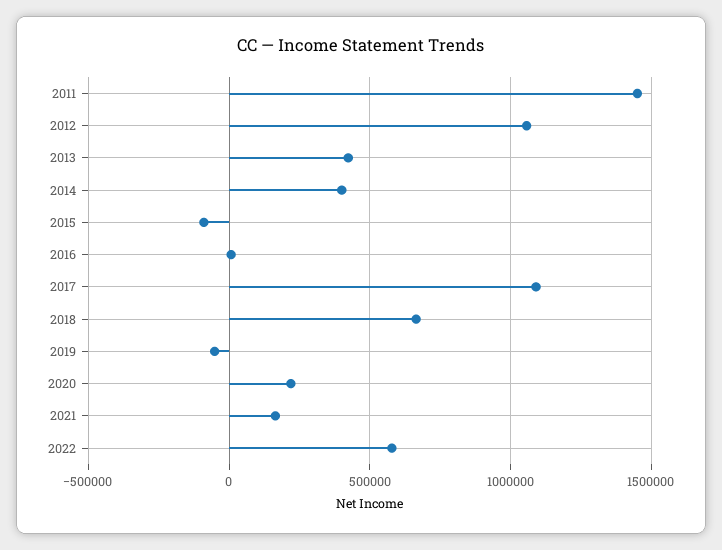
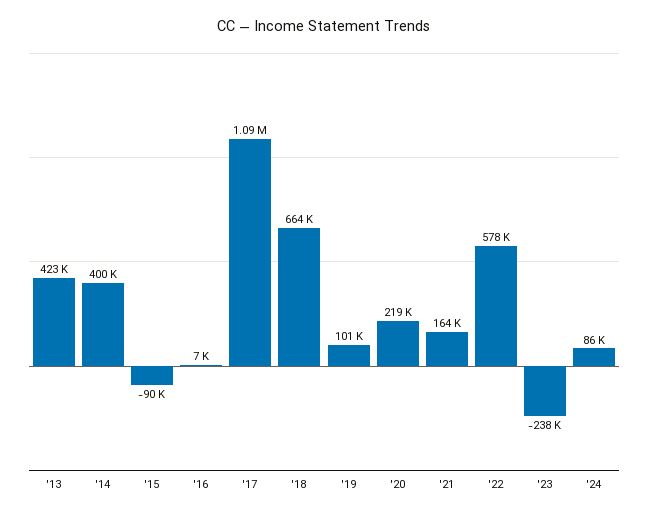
2011: 1450000 -> none
2012: 1050000 -> none
2019: -50000 -> 101000
'23: none -> -238000
'24: none -> 86000

